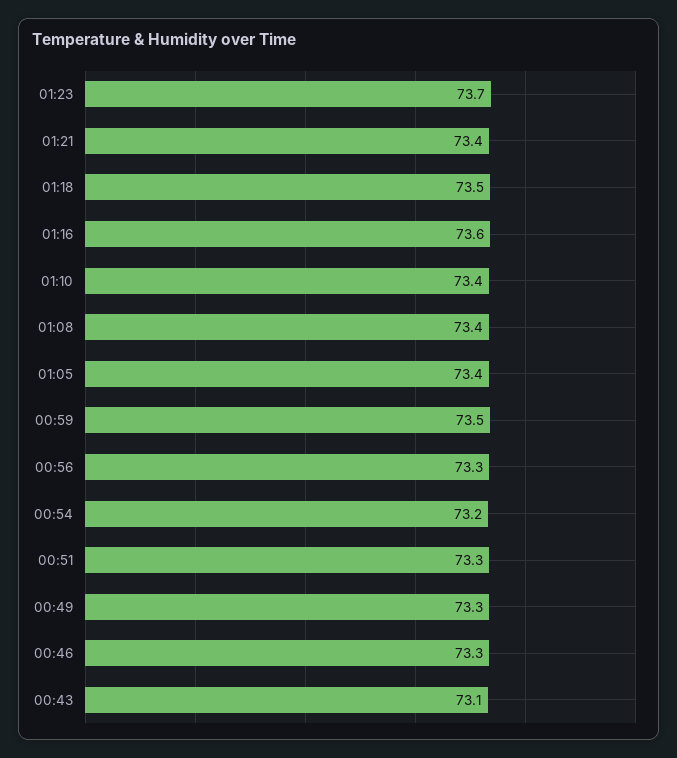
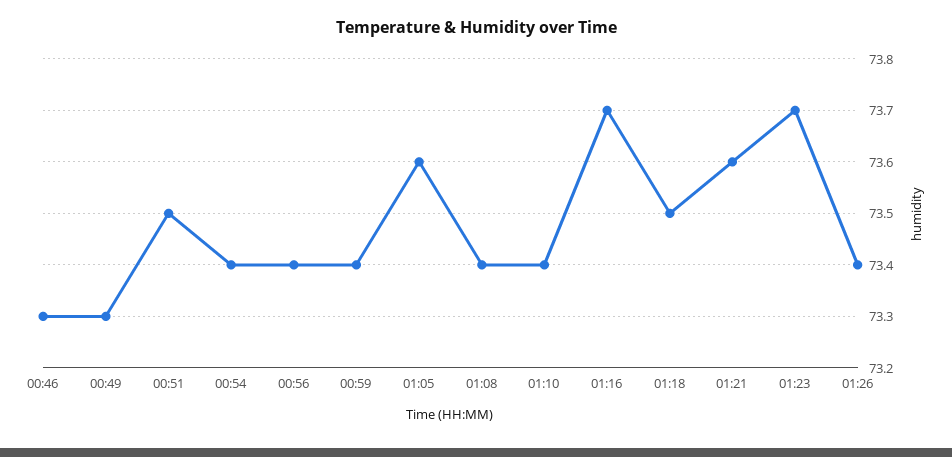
01:21: 73.4 -> 73.6
01:16: 73.6 -> 73.7
01:05: 73.4 -> 73.6
00:59: 73.5 -> 73.4
00:56: 73.3 -> 73.4
00:54: 73.2 -> 73.4
00:51: 73.3 -> 73.5
00:43: 73.1 -> none
01:26: none -> 73.4

